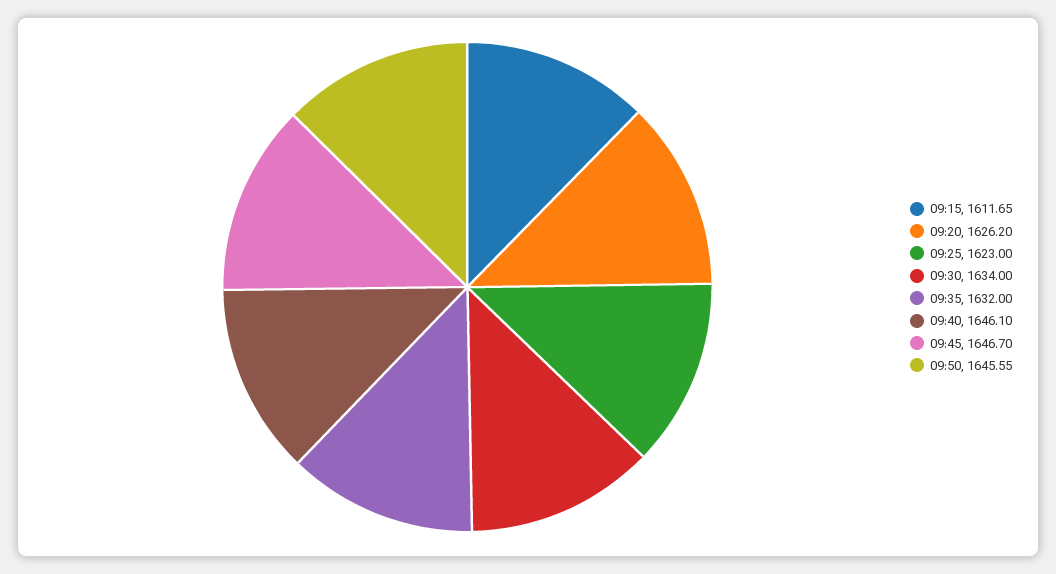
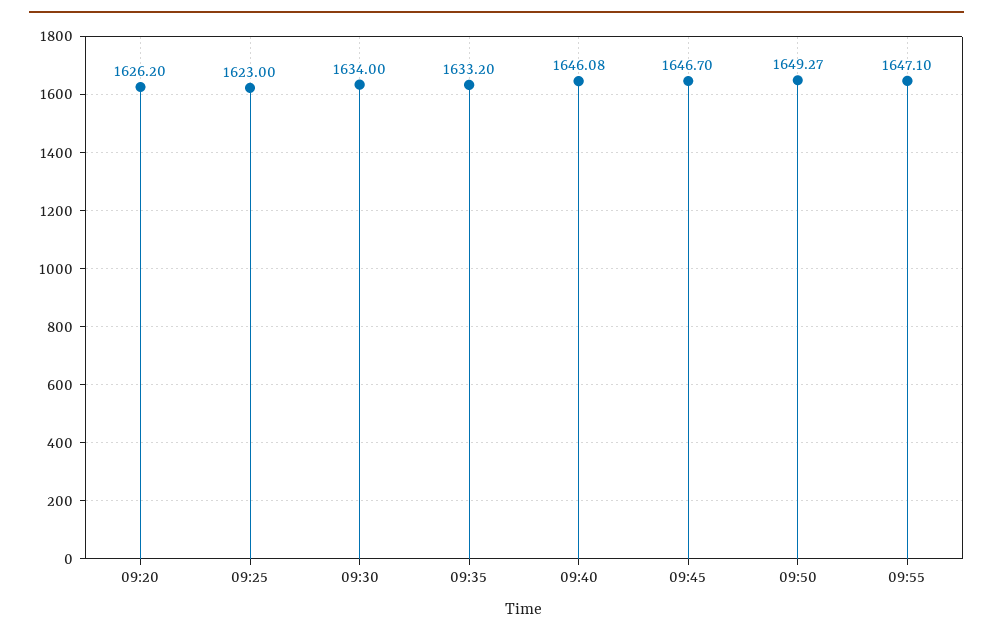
09:15: 1611.65 -> none
09:35: 1632 -> 1633.2
09:40: 1646.1 -> 1646.08
09:50: 1645.55 -> 1649.27
09:55: none -> 1647.1

